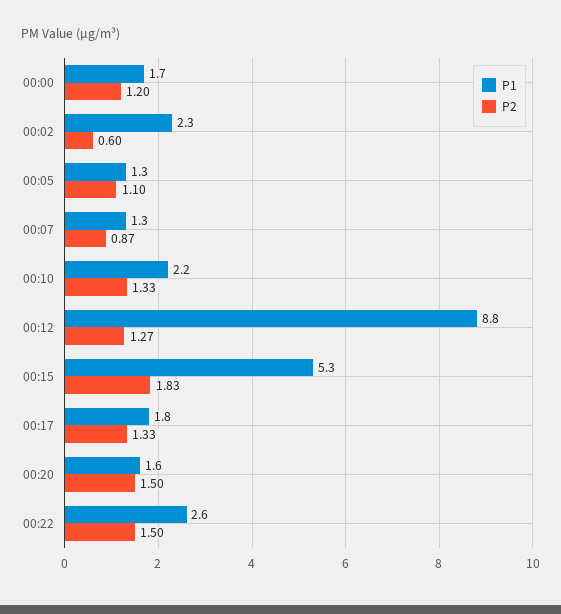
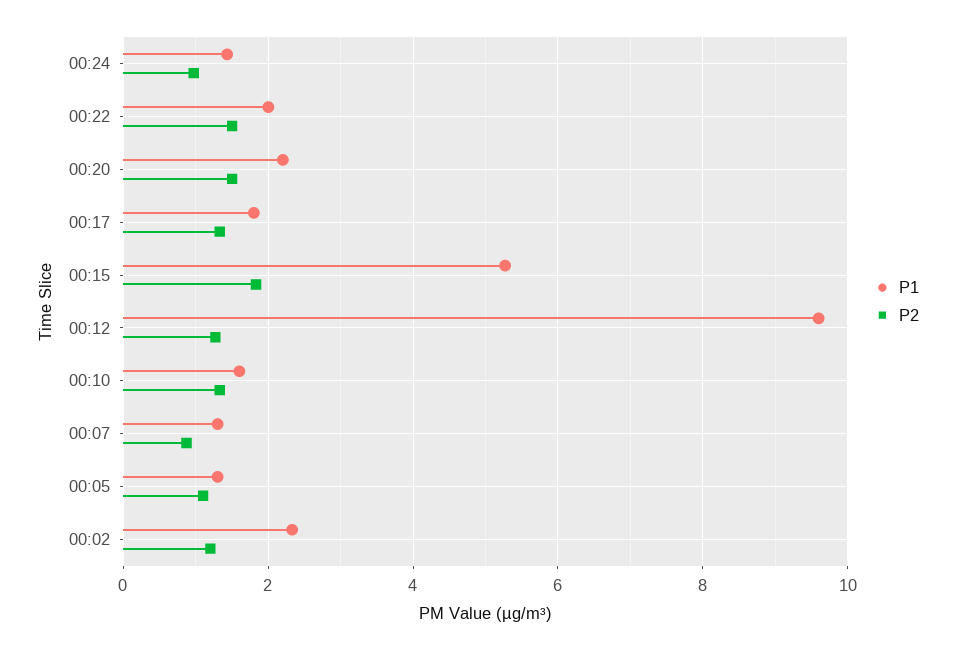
P1, 00:00: 1.7 -> none
P2, 00:00: 1.2 -> none
P2, 00:02: 0.6 -> 1.2
P1, 00:10: 2.2 -> 1.6
P1, 00:12: 8.8 -> 9.6
P1, 00:20: 1.6 -> 2.2
P1, 00:22: 2.6 -> 2
P1, 00:24: none -> 1.4
P2, 00:24: none -> 1

